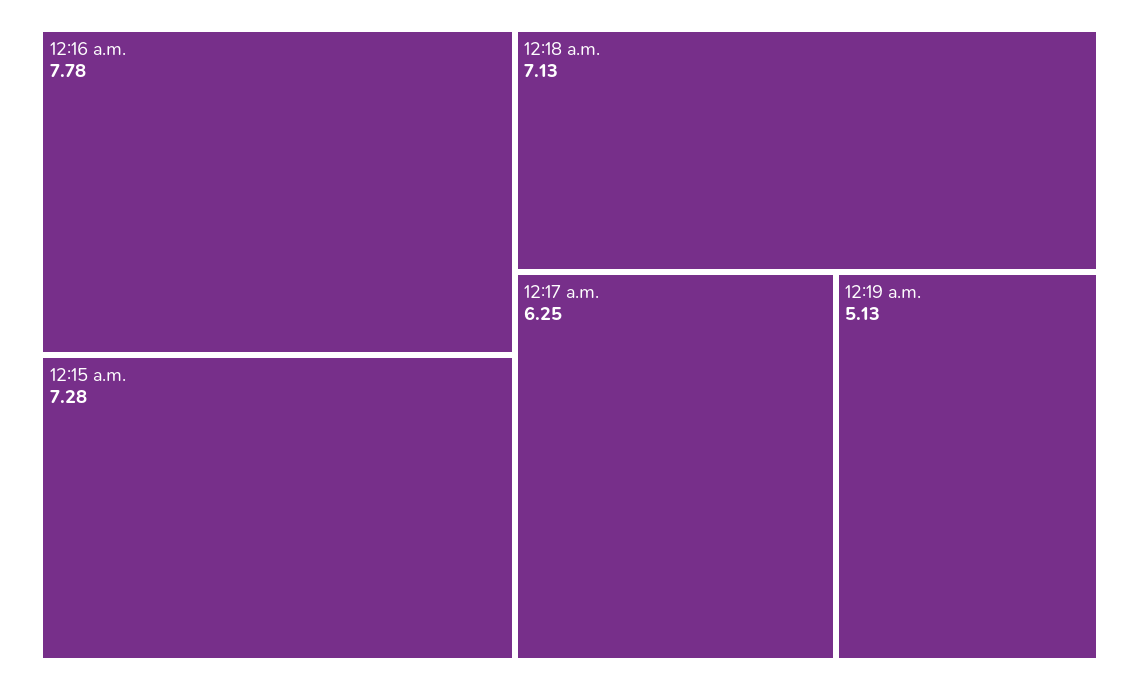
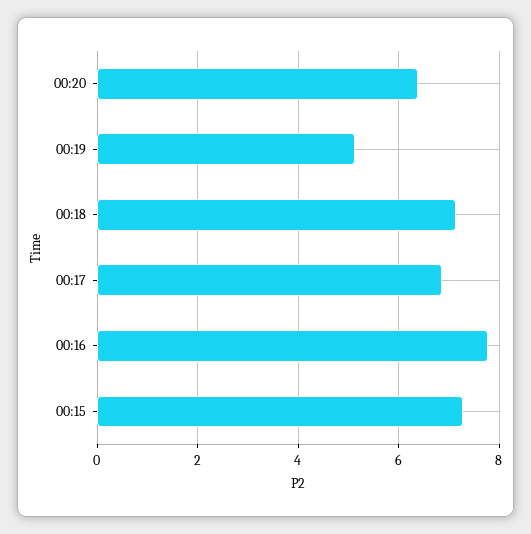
12:17 a.m.: 6.25 -> 6.8
00:20: none -> 6.4

